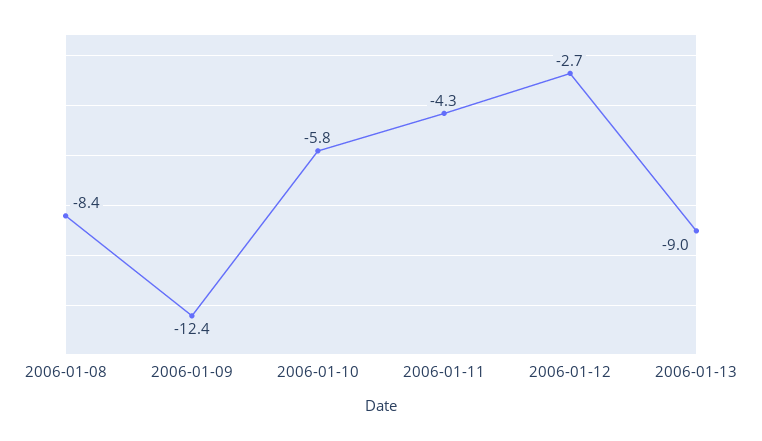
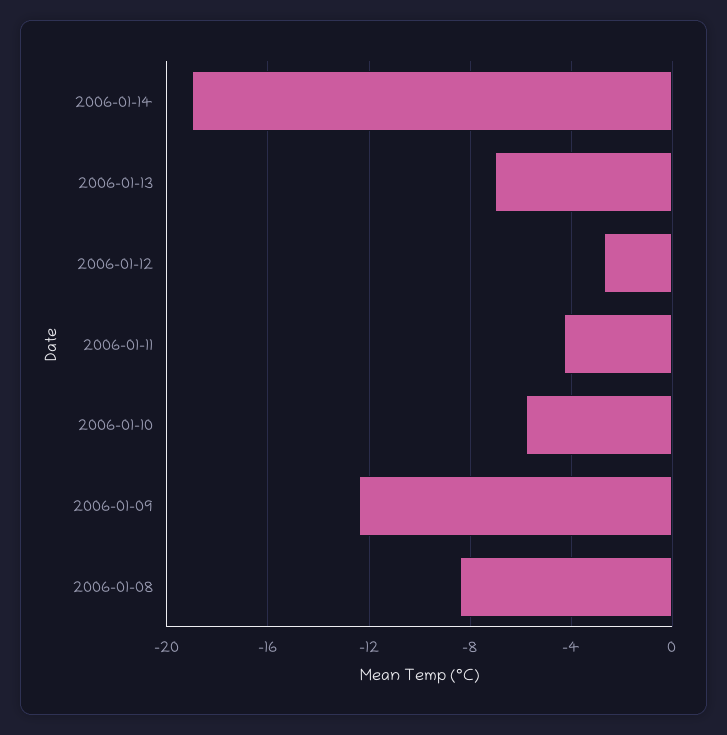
2006-01-13: -9 -> -7
2006-01-14: none -> -19

